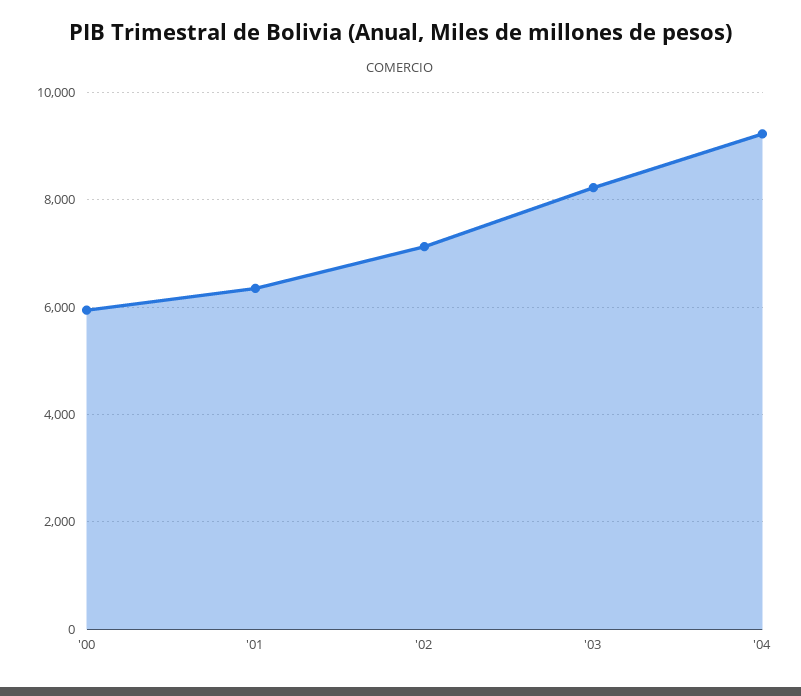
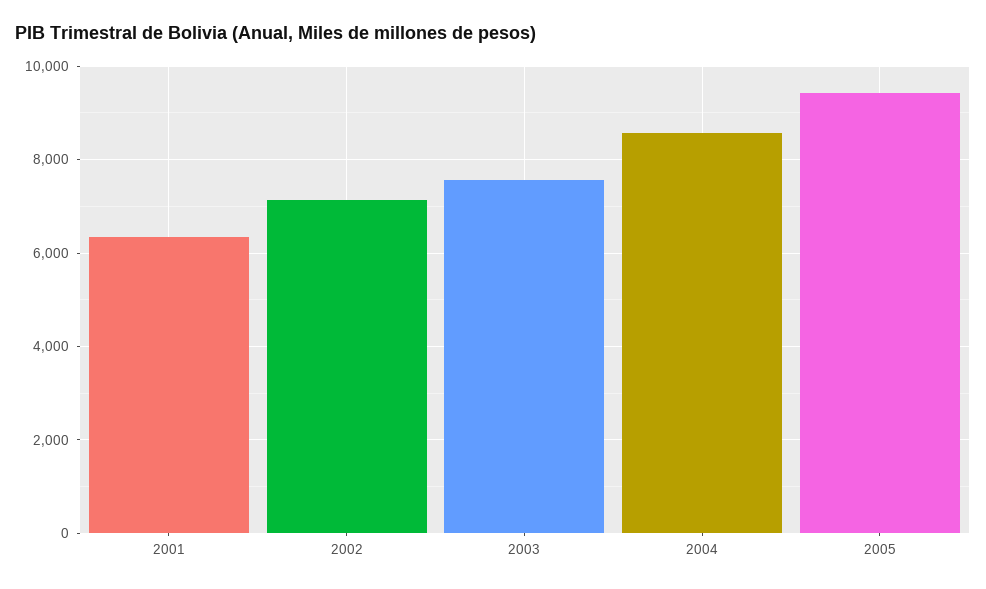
'00: 6000 -> none
'03: 8200 -> 7600
'04: 9200 -> 8600
2005: none -> 9400

